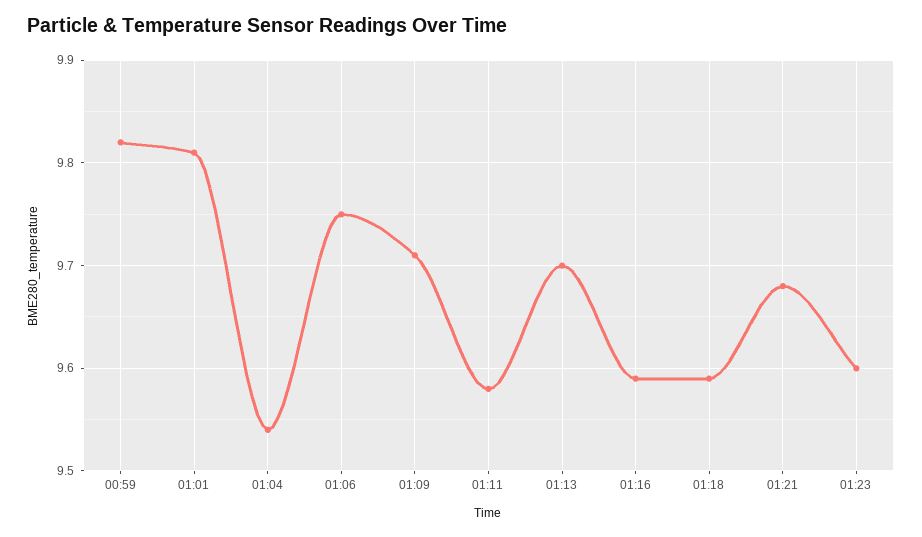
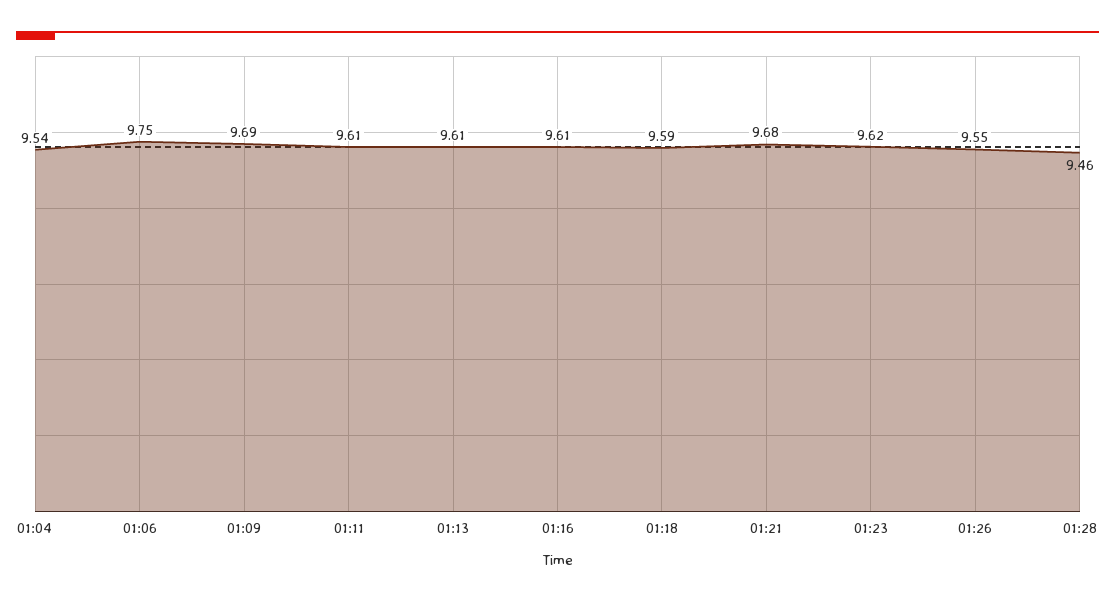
00:59: 9.82 -> none
01:01: 9.81 -> none
01:09: 9.71 -> 9.69
01:11: 9.58 -> 9.61
01:13: 9.7 -> 9.61
01:16: 9.59 -> 9.61
01:23: 9.6 -> 9.62
01:26: none -> 9.55
01:28: none -> 9.46

